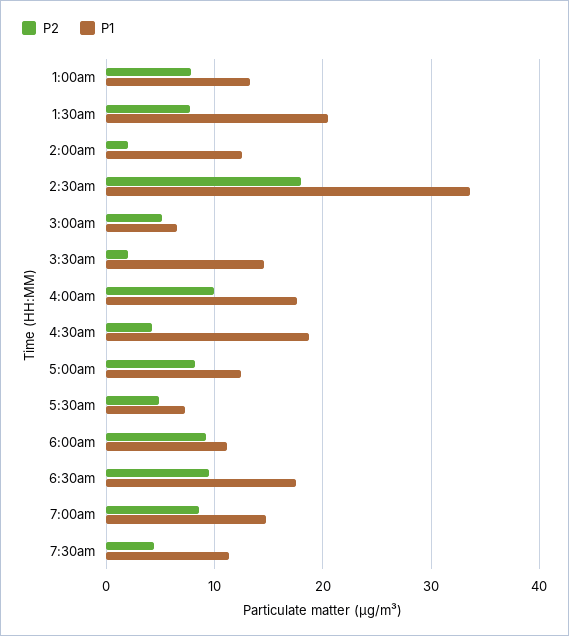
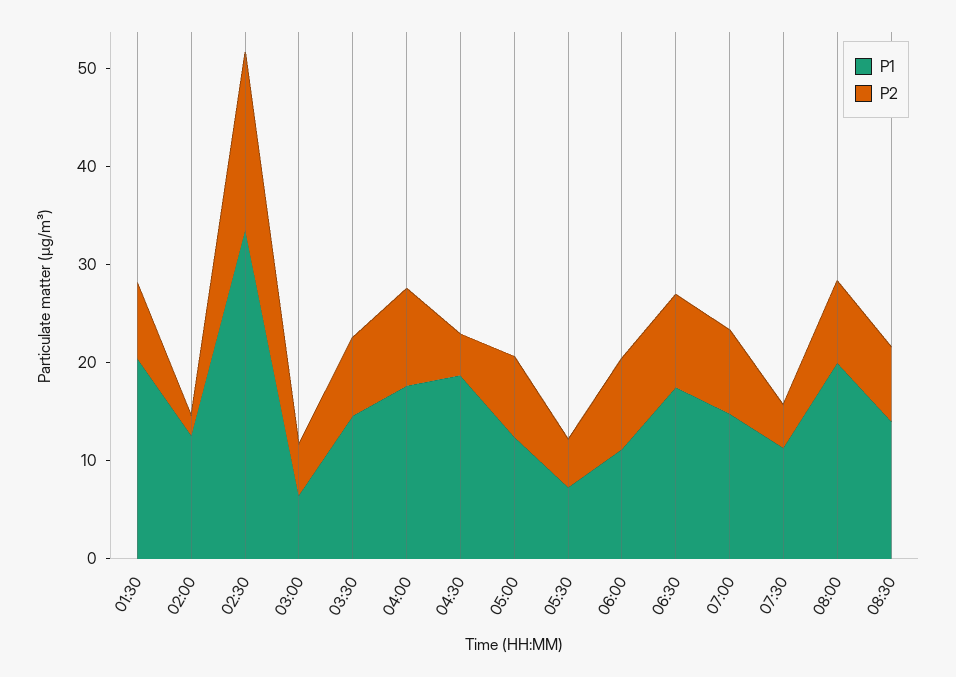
P2, 1:00am: 8 -> none
P1, 1:00am: 13 -> none
P2, 3:30am: 2 -> 8
P1, 08:00: none -> 20
P2, 08:00: none -> 8
P1, 08:30: none -> 14
P2, 08:30: none -> 8

